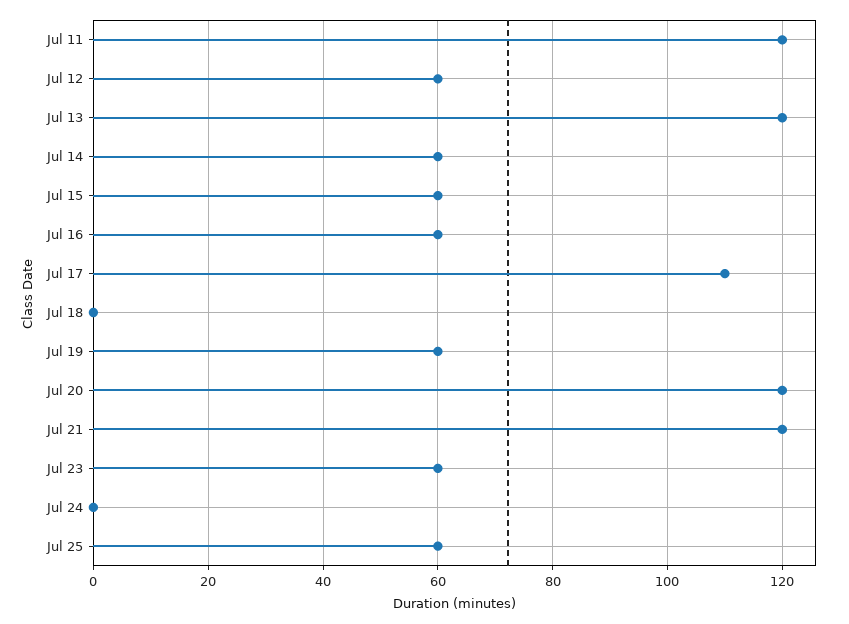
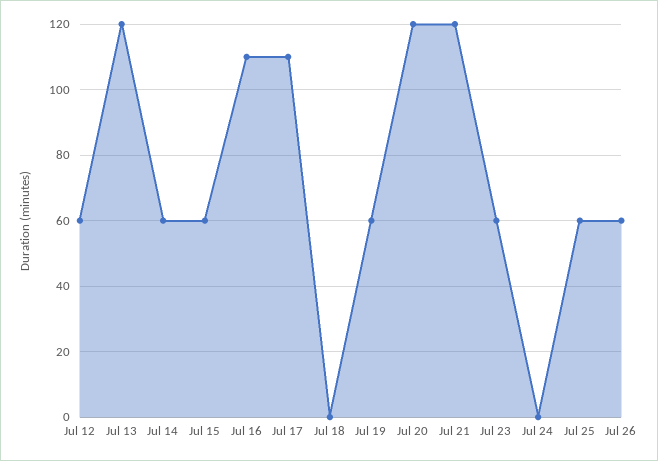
Jul 11: 120 -> none
Jul 16: 60 -> 110
Jul 26: none -> 60

